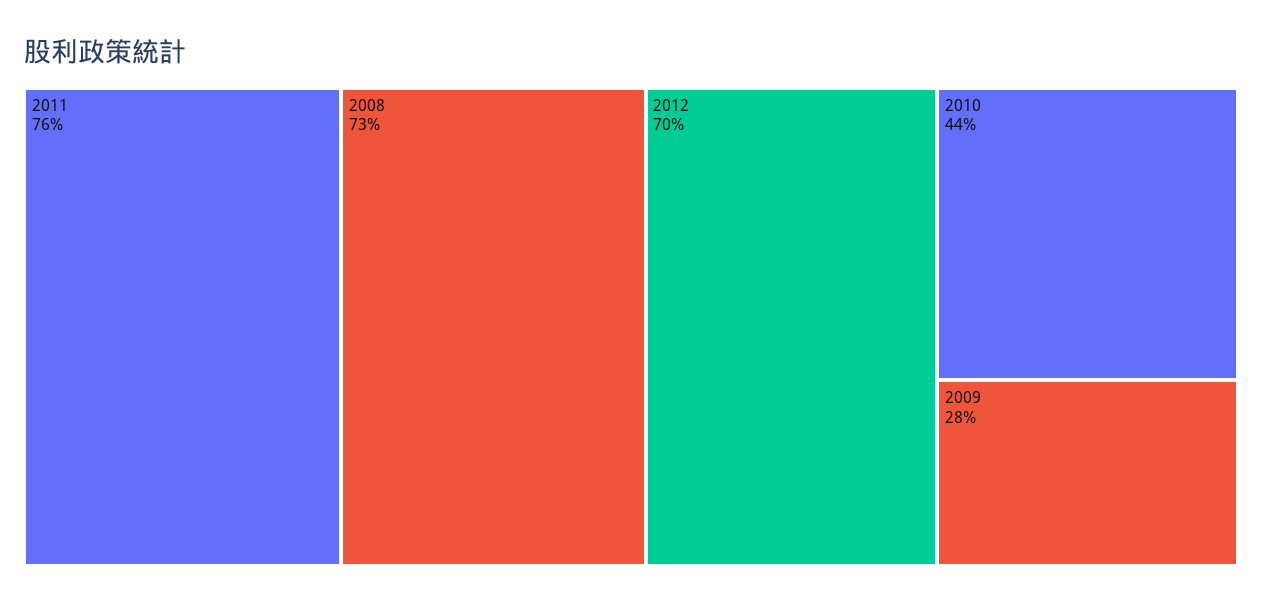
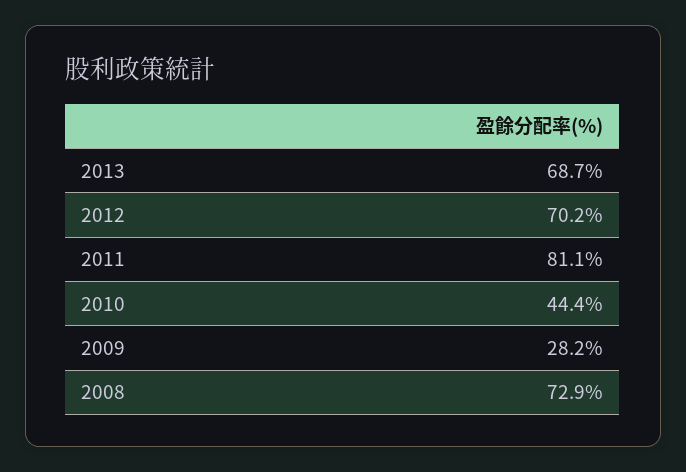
2011: 76 -> 81.1
2013: none -> 68.7

